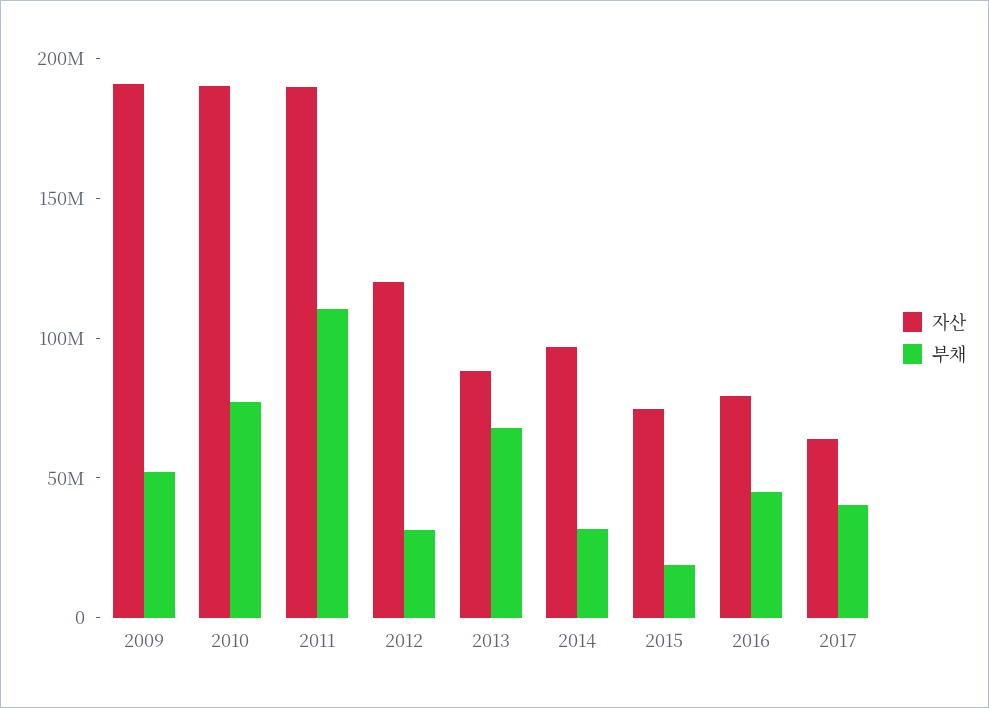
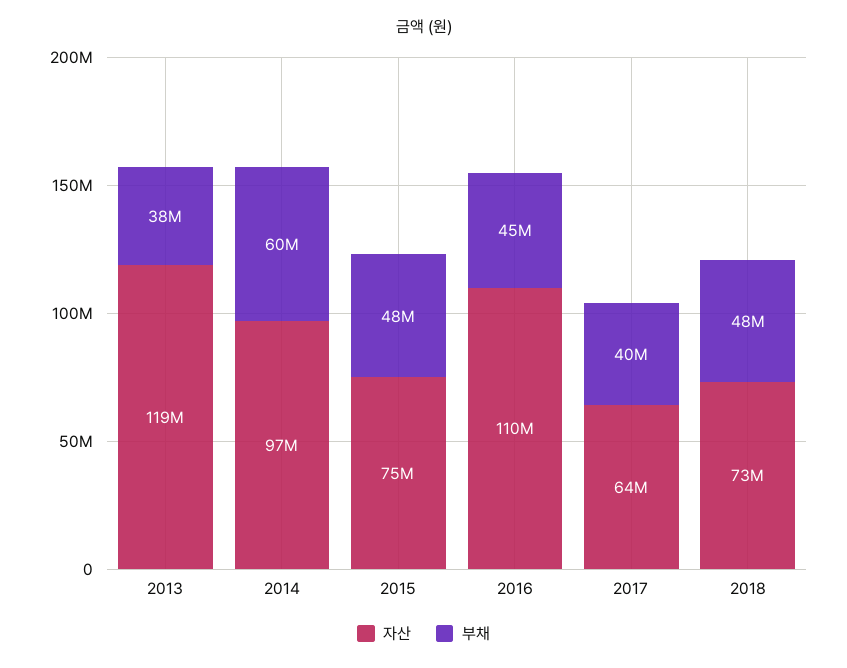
자산, 2009: 190000000 -> none
부채, 2009: 50000000 -> none
자산, 2010: 190000000 -> none
부채, 2010: 80000000 -> none
자산, 2011: 190000000 -> none
부채, 2011: 110000000 -> none
자산, 2012: 120000000 -> none
부채, 2012: 30000000 -> none
자산, 2013: 90000000 -> 119000000
부채, 2013: 70000000 -> 38000000
부채, 2014: 30000000 -> 60000000
부채, 2015: 20000000 -> 48000000
자산, 2016: 80000000 -> 110000000
자산, 2018: none -> 73000000
부채, 2018: none -> 48000000

